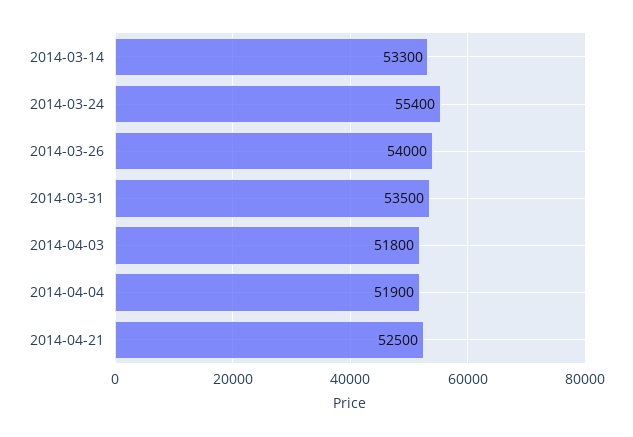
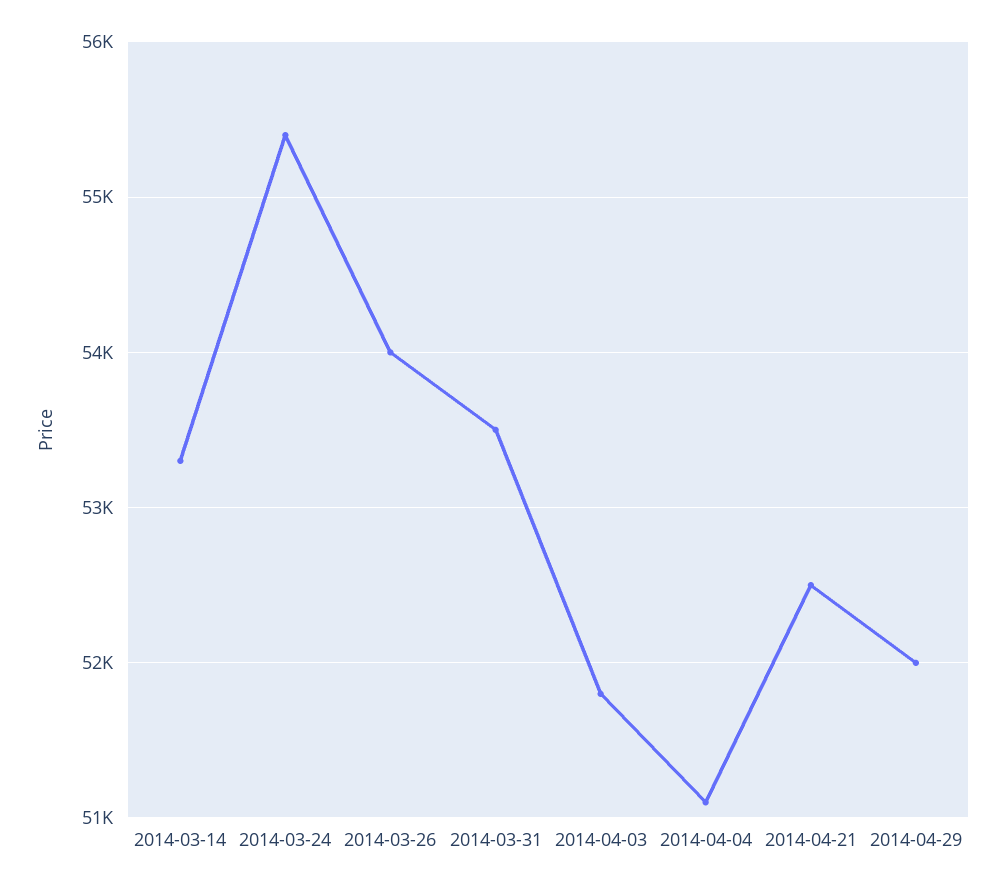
2014-04-04: 51900 -> 51100
2014-04-29: none -> 52000

